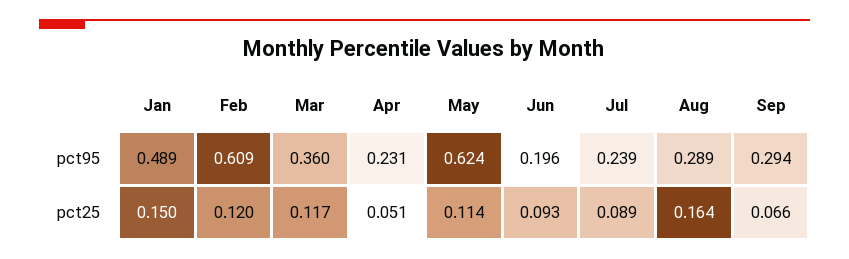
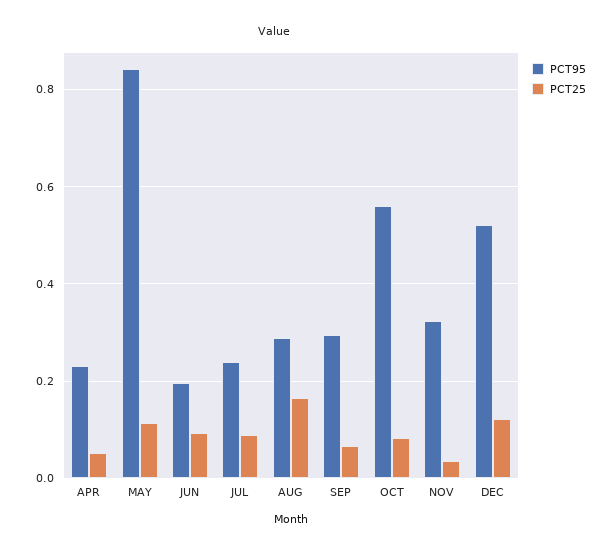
pct95, Jan: 0.489 -> none
pct95, Feb: 0.609 -> none
pct95, Mar: 0.36 -> none
pct95, May: 0.624 -> 0.84
pct25, Jan: 0.15 -> none
pct25, Feb: 0.12 -> none
pct25, Mar: 0.117 -> none
pct95, OCT: none -> 0.56
pct25, OCT: none -> 0.08
pct95, NOV: none -> 0.32
pct25, NOV: none -> 0.04
pct95, DEC: none -> 0.52
pct25, DEC: none -> 0.12

